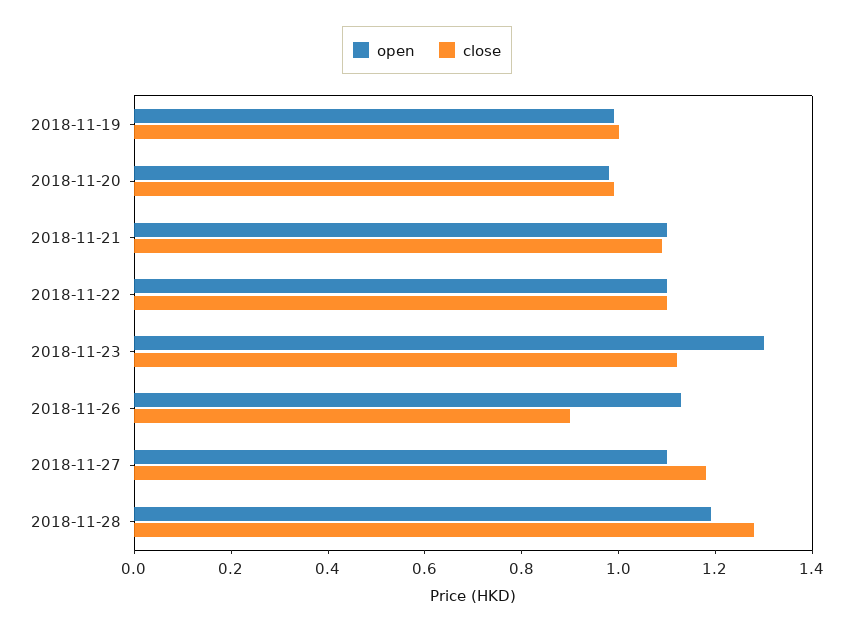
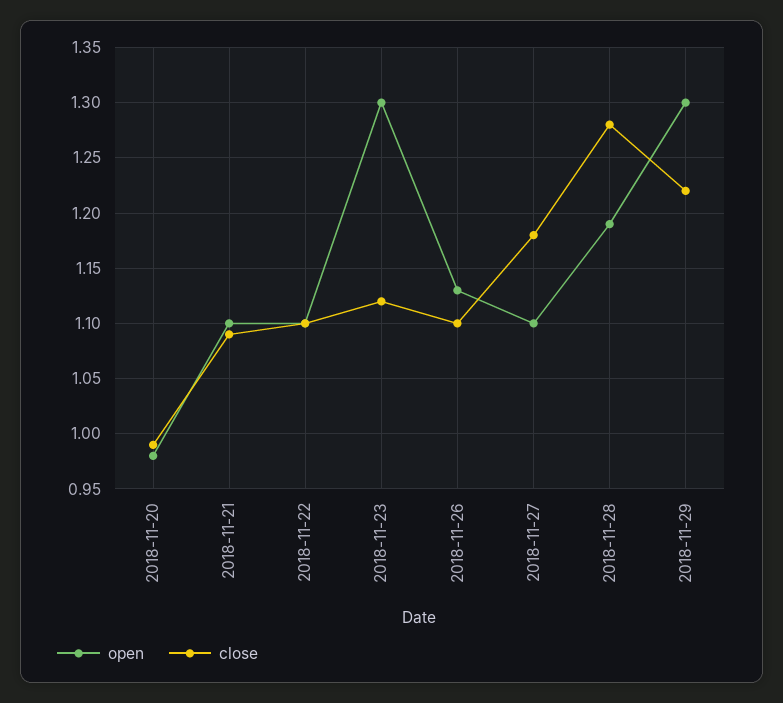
open, 2018-11-19: 1 -> none
close, 2018-11-19: 1 -> none
close, 2018-11-26: 0.9 -> 1.1
open, 2018-11-29: none -> 1.3
close, 2018-11-29: none -> 1.22

